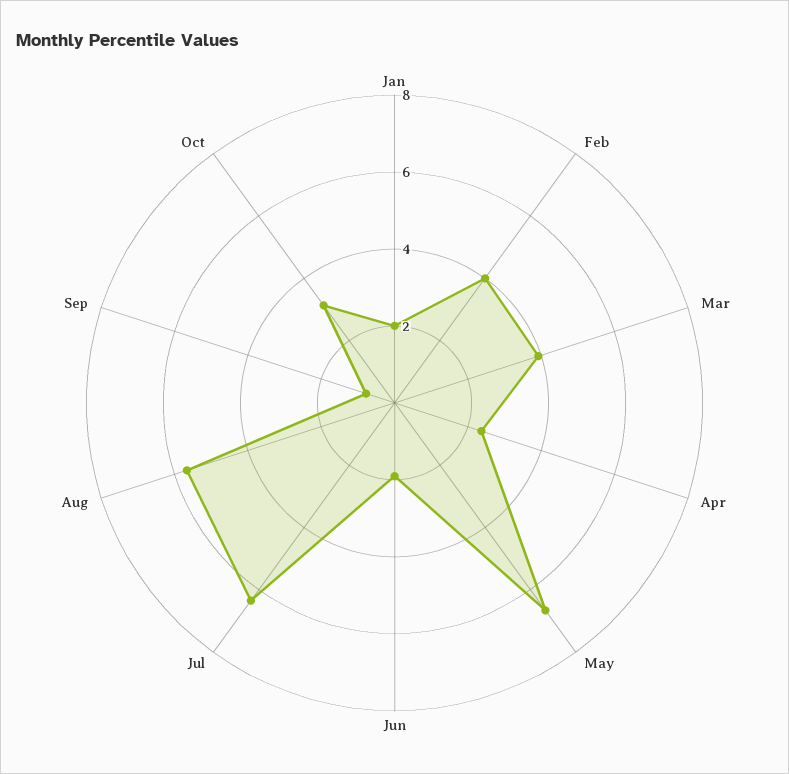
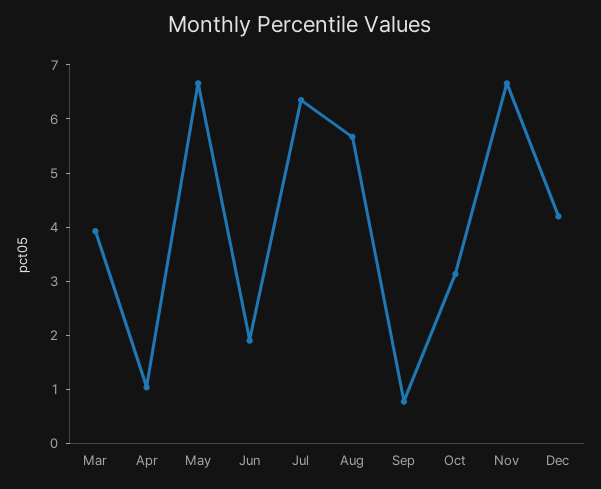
Jan: 2 -> none
Feb: 4 -> none
Apr: 2.5 -> 1
Nov: none -> 6.6
Dec: none -> 4.2

